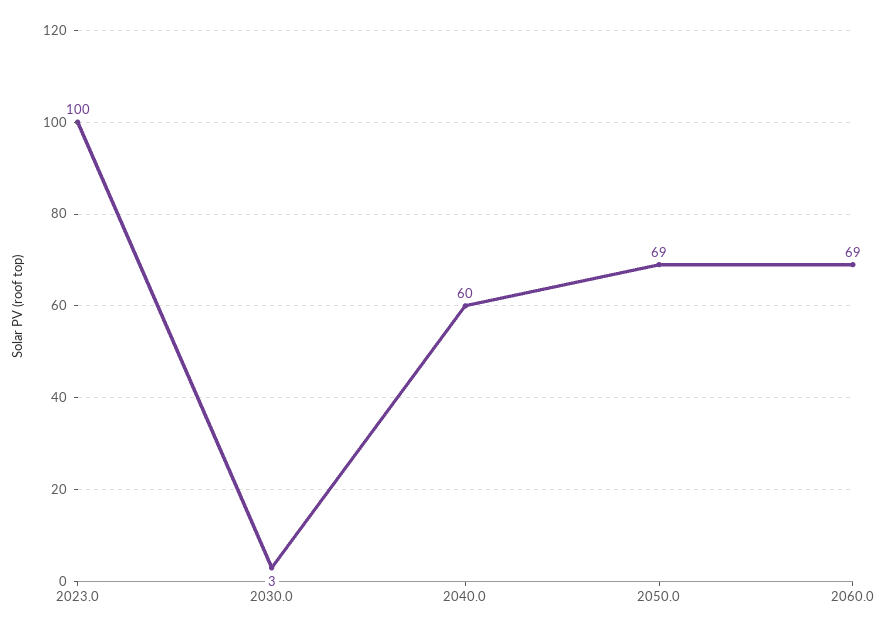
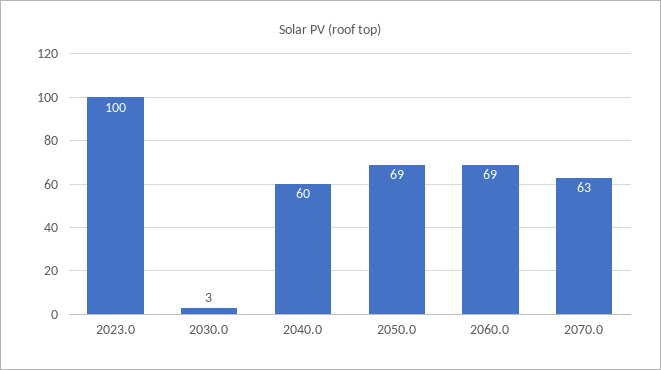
2070.0: none -> 63

